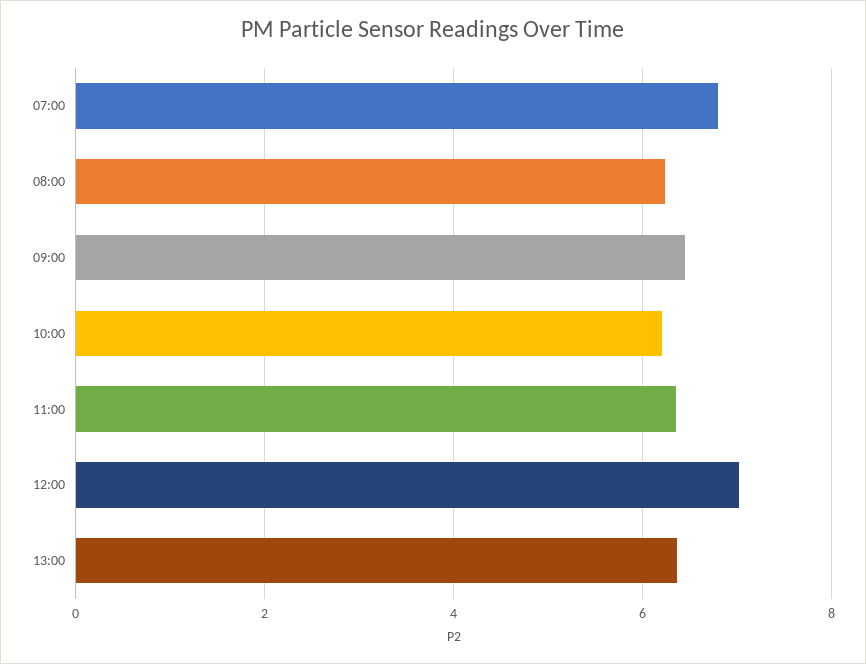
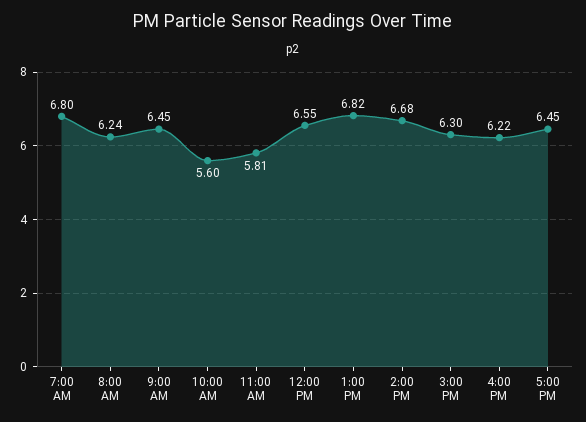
10:00: 6.2 -> 5.6
11:00: 6.4 -> 5.81
12:00: 7 -> 6.55
13:00: 6.4 -> 6.82
2:00 PM: none -> 6.68
3:00 PM: none -> 6.3
4:00 PM: none -> 6.22
5:00 PM: none -> 6.45

